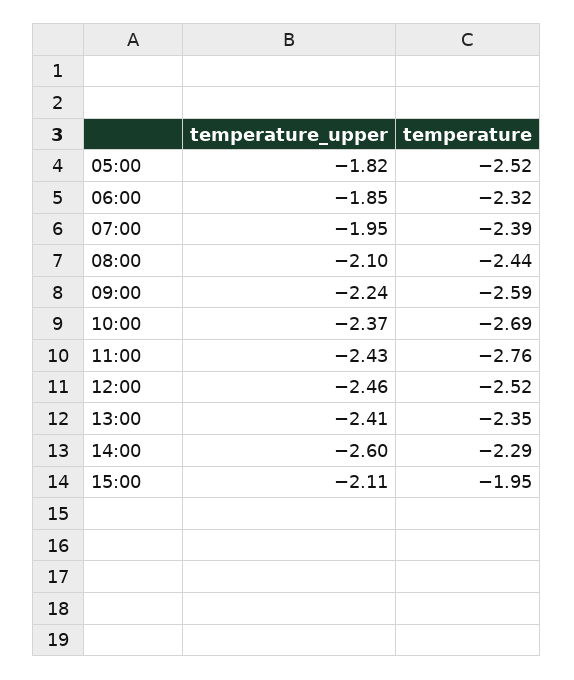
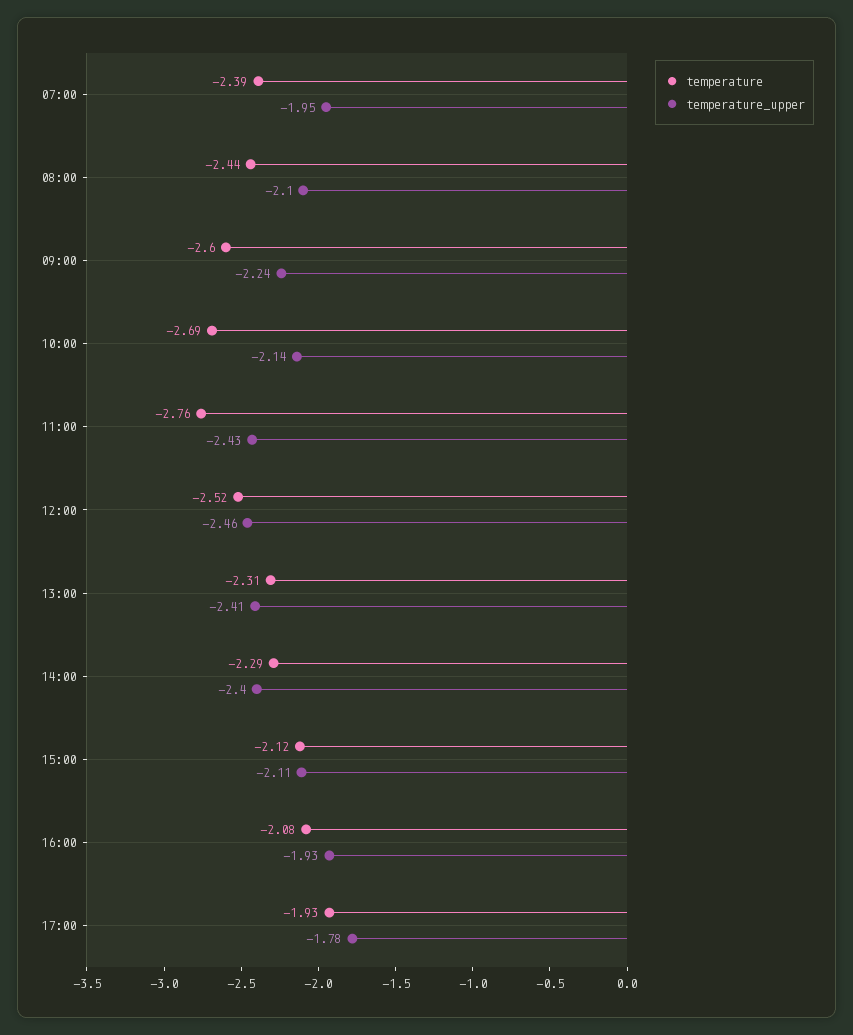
temperature_upper, 05:00: -1.82 -> none
temperature, 05:00: -2.52 -> none
temperature_upper, 06:00: -1.85 -> none
temperature, 06:00: -2.32 -> none
temperature, 09:00: -2.59 -> -2.6
temperature_upper, 10:00: -2.37 -> -2.14
temperature, 13:00: -2.35 -> -2.31
temperature_upper, 14:00: -2.6 -> -2.4
temperature, 15:00: -1.95 -> -2.12
temperature, 16:00: none -> -2.08
temperature_upper, 16:00: none -> -1.93
temperature, 17:00: none -> -1.93
temperature_upper, 17:00: none -> -1.78

